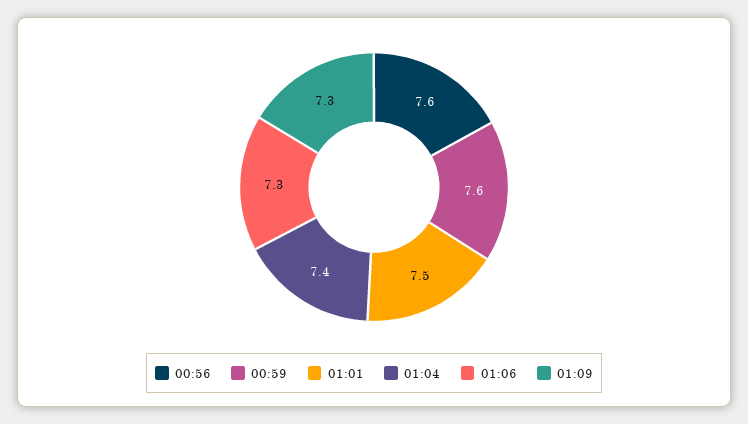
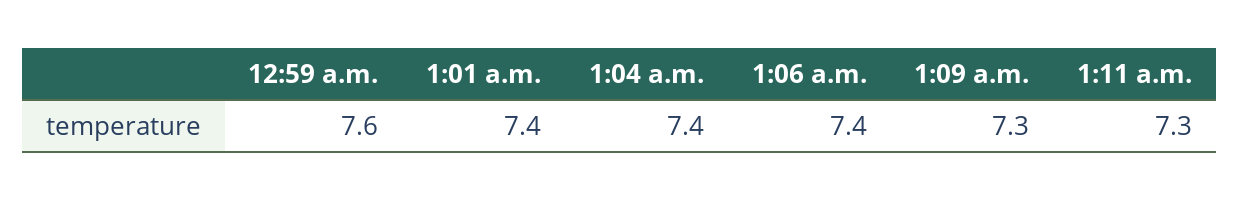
00:56: 7.6 -> none
01:01: 7.5 -> 7.4
01:06: 7.3 -> 7.4
1:11 a.m.: none -> 7.3

